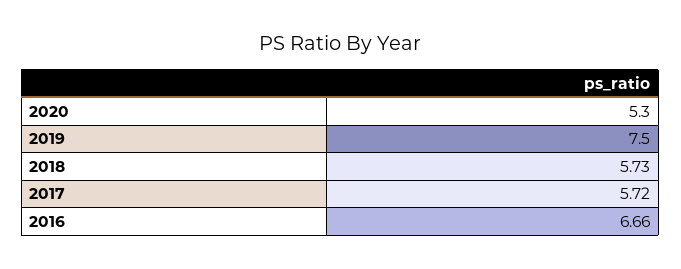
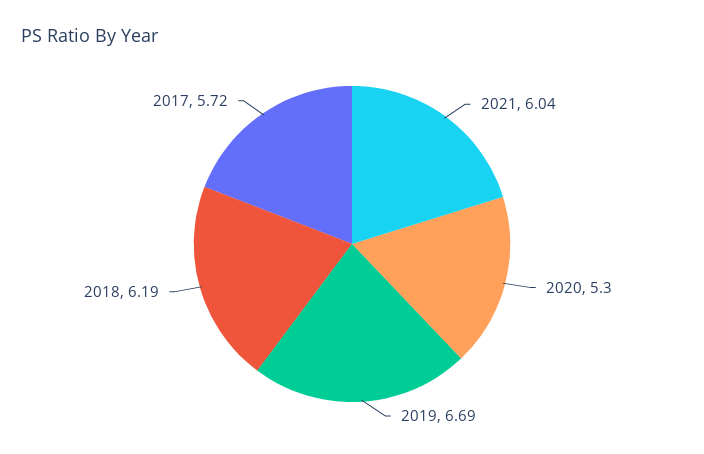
2019: 7.5 -> 6.69
2018: 5.73 -> 6.19
2016: 6.66 -> none
2021: none -> 6.04

